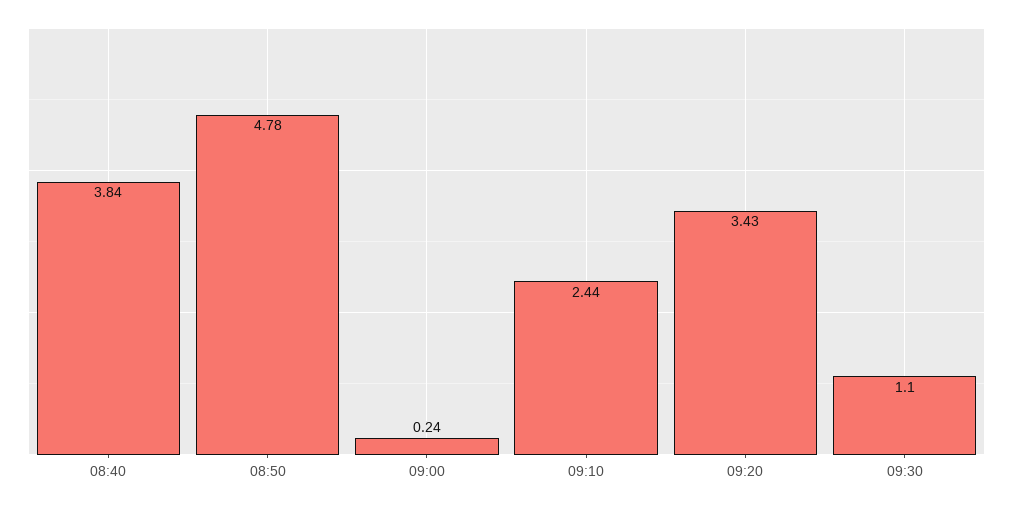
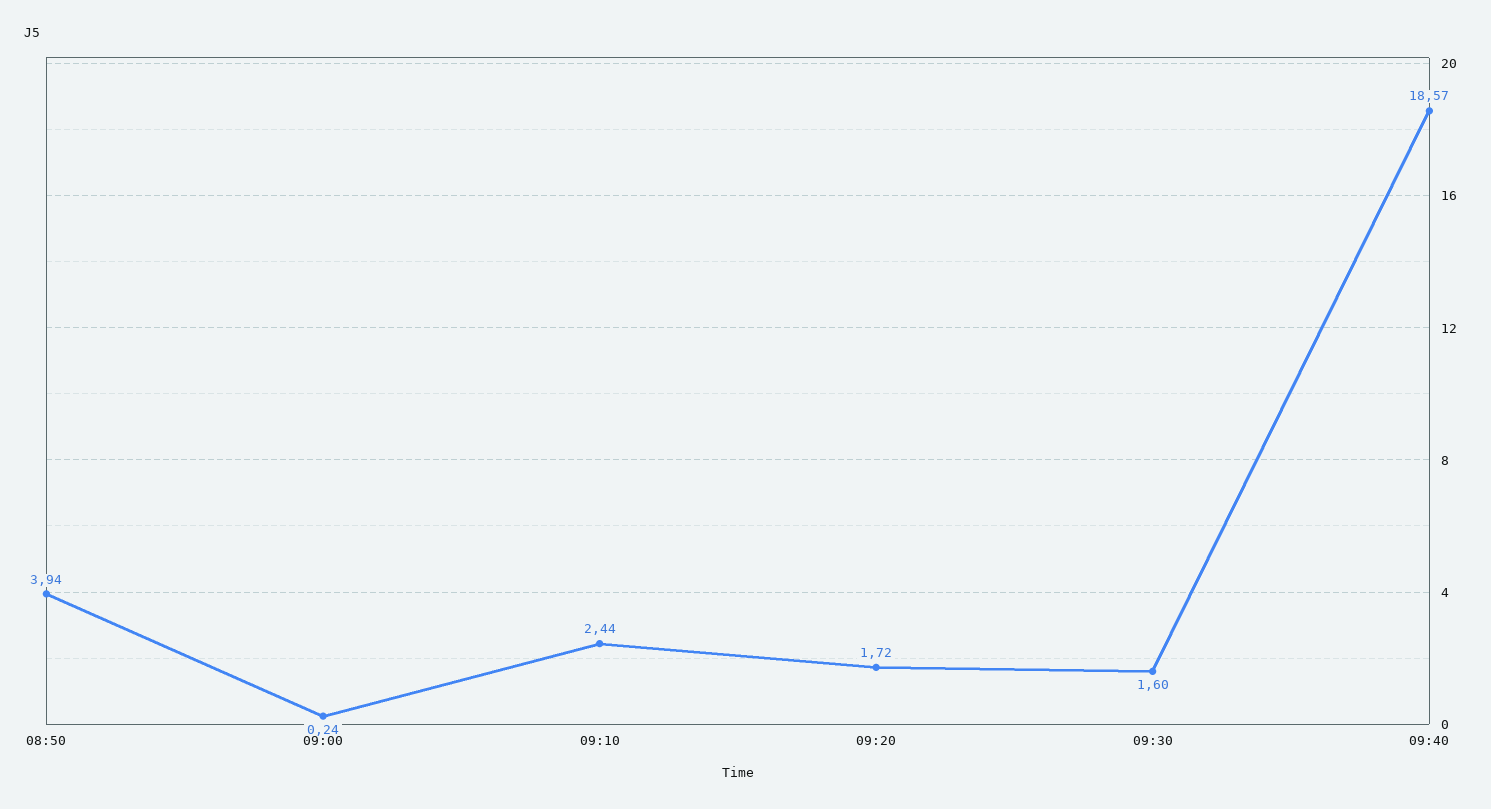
08:40: 3.84 -> none
08:50: 4.78 -> 3.94
09:20: 3.43 -> 1.72
09:30: 1.1 -> 1.6
09:40: none -> 18.57

